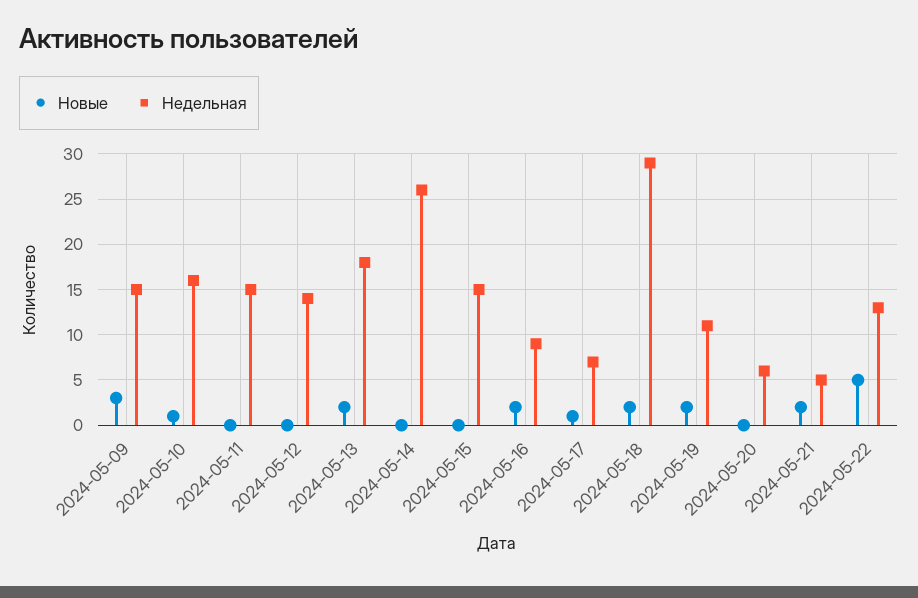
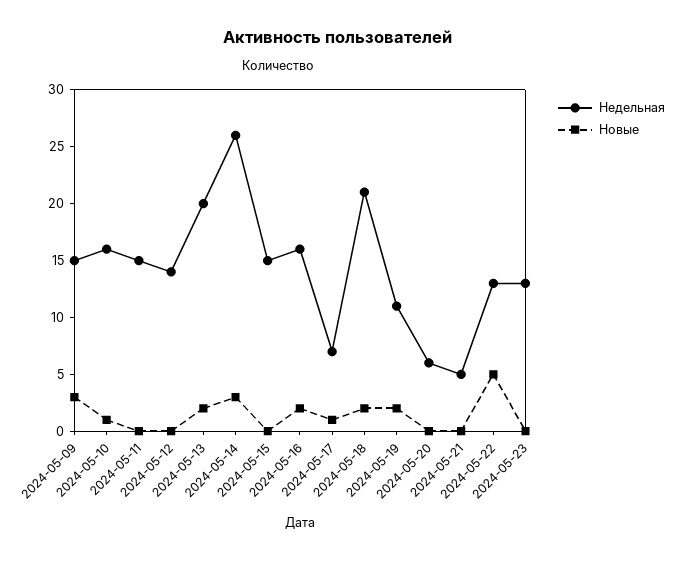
Недельная, 2024-05-13: 18 -> 20
Новые, 2024-05-14: 0 -> 3
Недельная, 2024-05-16: 9 -> 16
Недельная, 2024-05-18: 29 -> 21
Новые, 2024-05-21: 2 -> 0
Недельная, 2024-05-23: none -> 13
Новые, 2024-05-23: none -> 0

